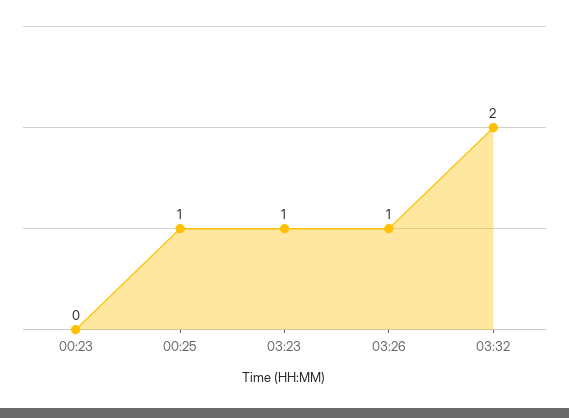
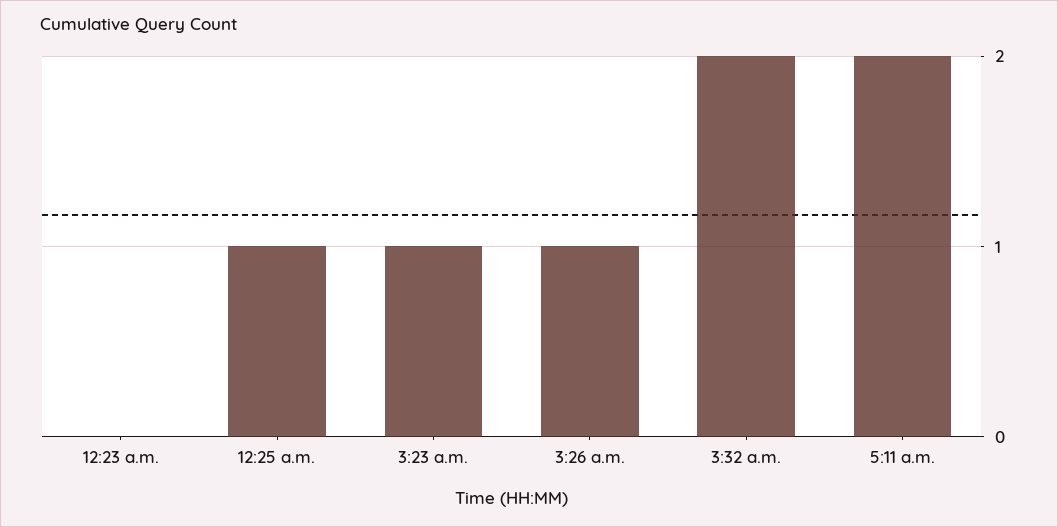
5:11 a.m.: none -> 2

